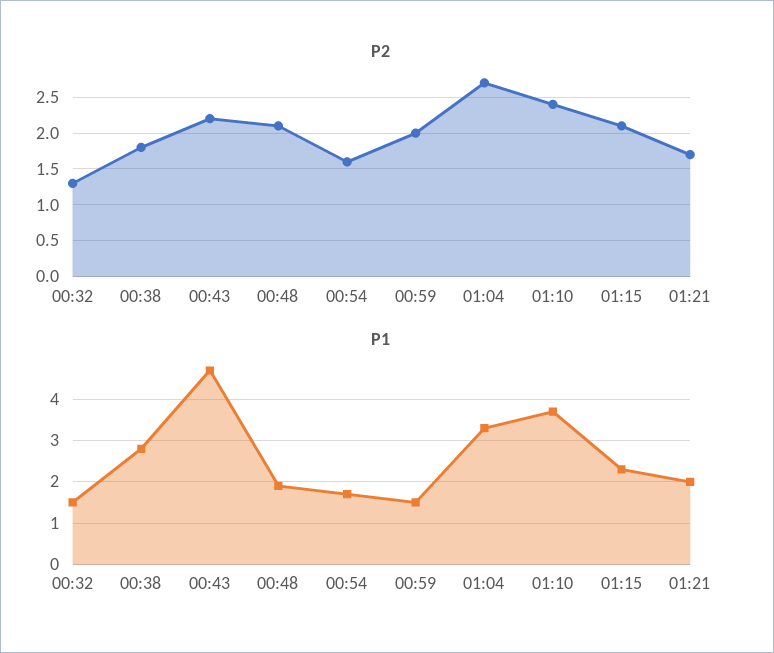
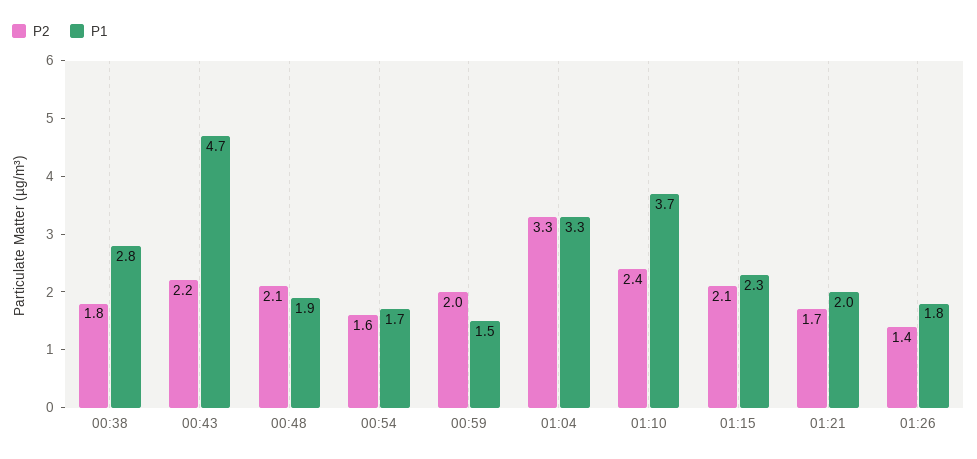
P2, 00:32: 1.3 -> none
P2, 01:04: 2.7 -> 3.3
P1, 00:32: 1.5 -> none
P2, 01:26: none -> 1.4
P1, 01:26: none -> 1.8

